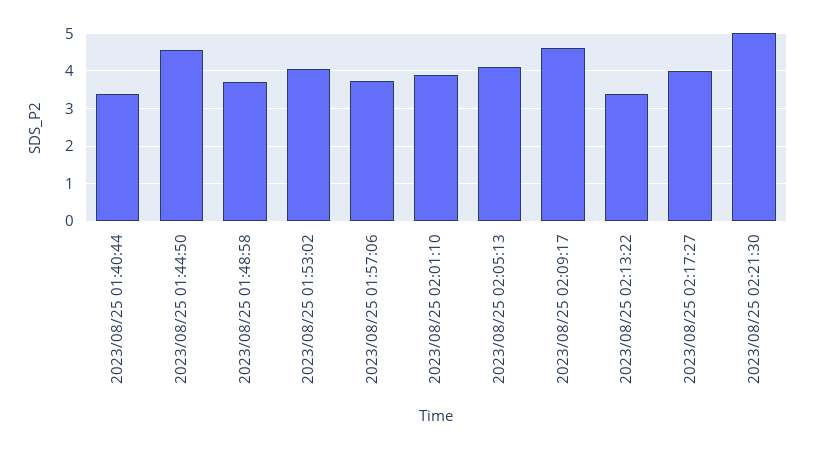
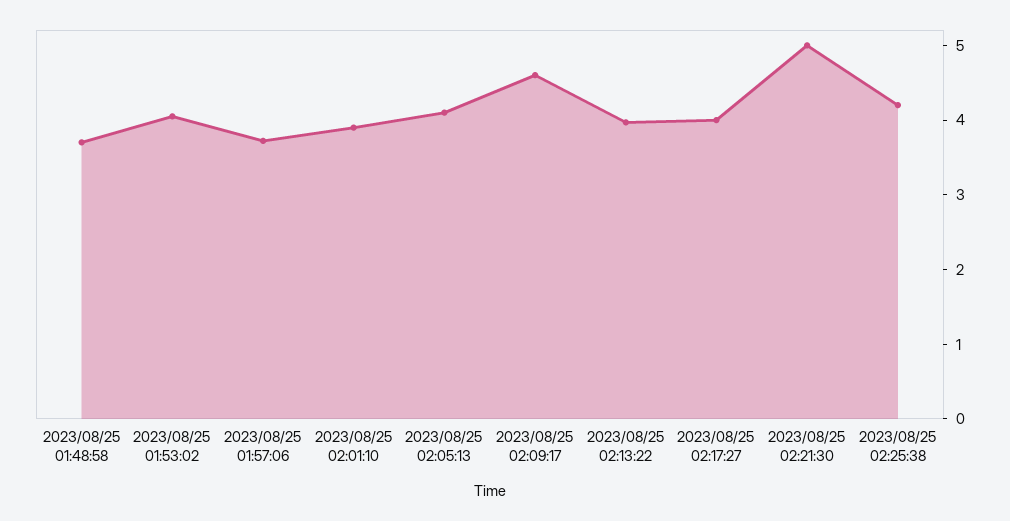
2023/08/25 01:40:44: 3.4 -> none
2023/08/25 01:44:50: 4.6 -> none
2023/08/25 02:13:22: 3.4 -> 4
2023/08/25 02:25:38: none -> 4.2

